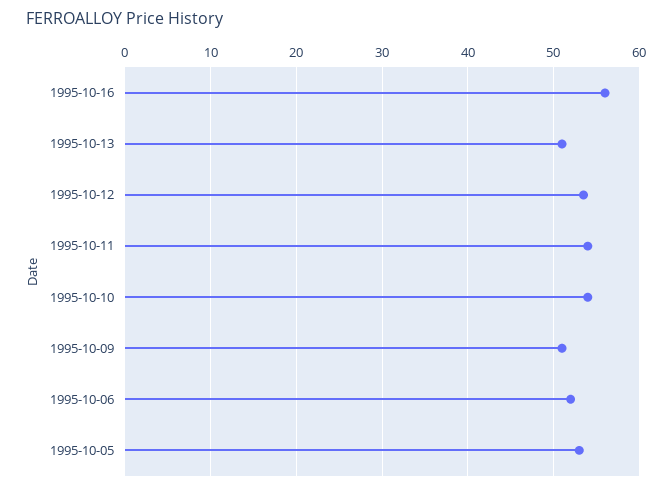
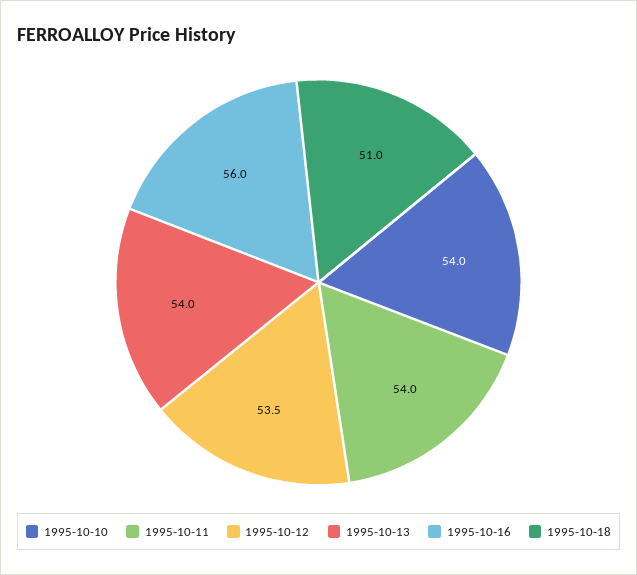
1995-10-13: 51 -> 54
1995-10-09: 51 -> none
1995-10-06: 52 -> none
1995-10-05: 53 -> none
1995-10-18: none -> 51

